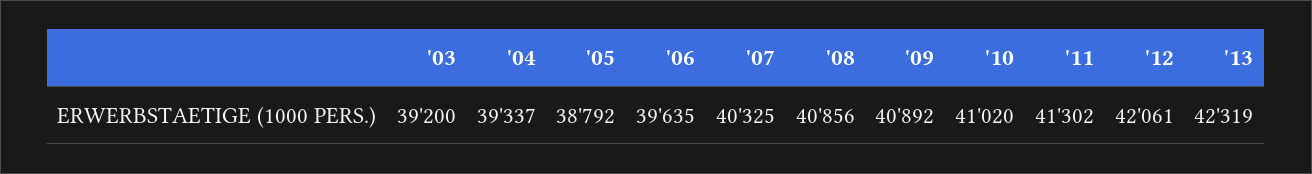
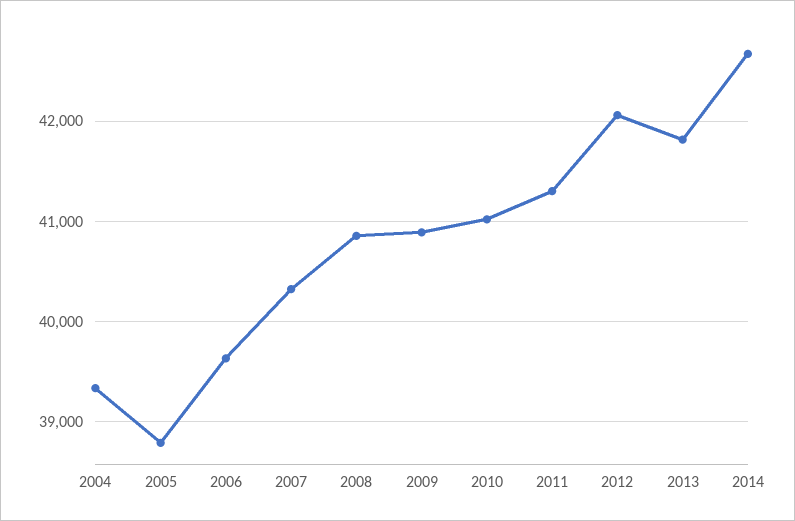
'03: 39200 -> none
'13: 42319 -> 41800
2014: none -> 42700

